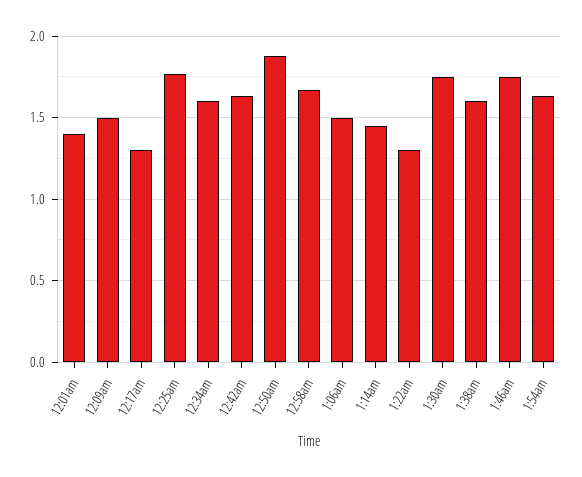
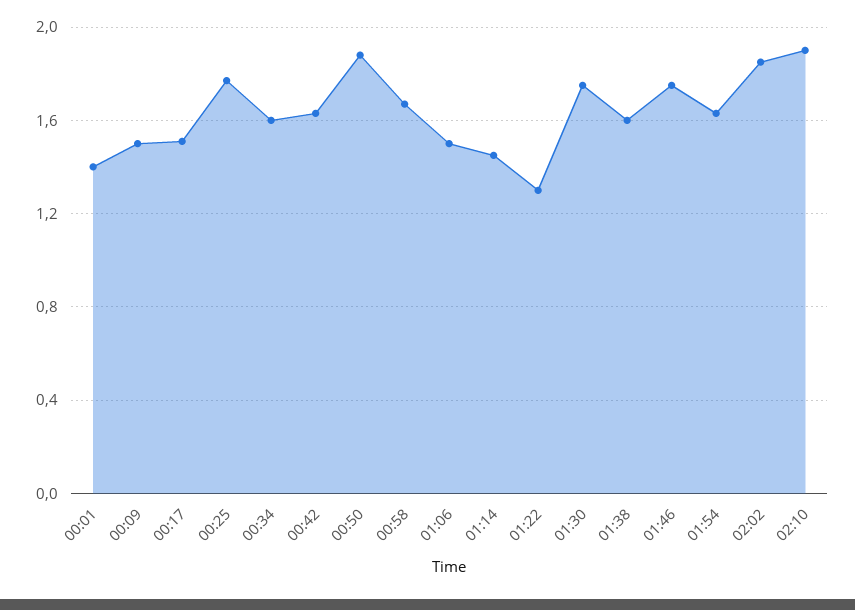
12:17am: 1.3 -> 1.5
02:02: none -> 1.85
02:10: none -> 1.9

